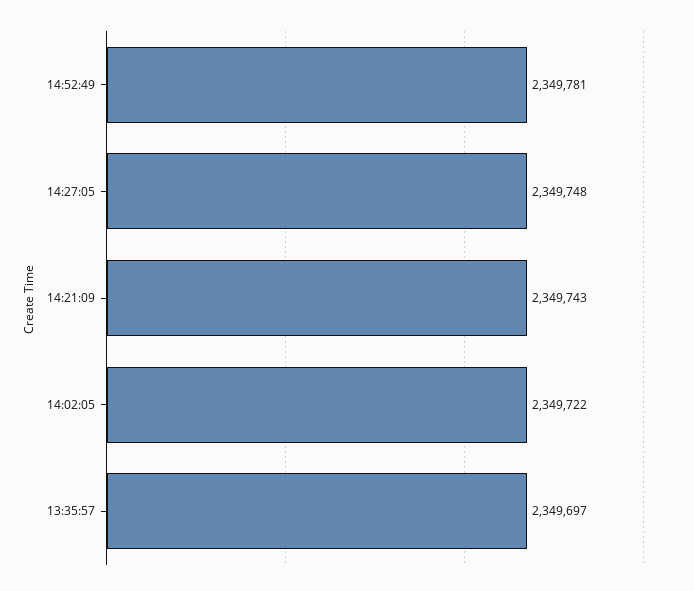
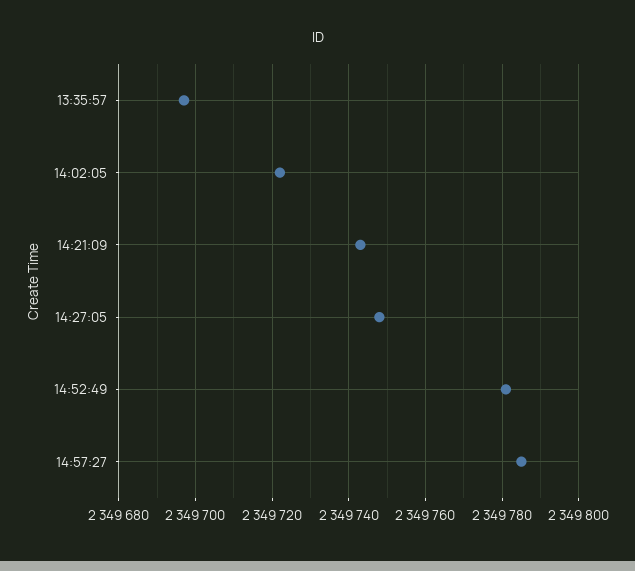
14:57:27: none -> 2349785

